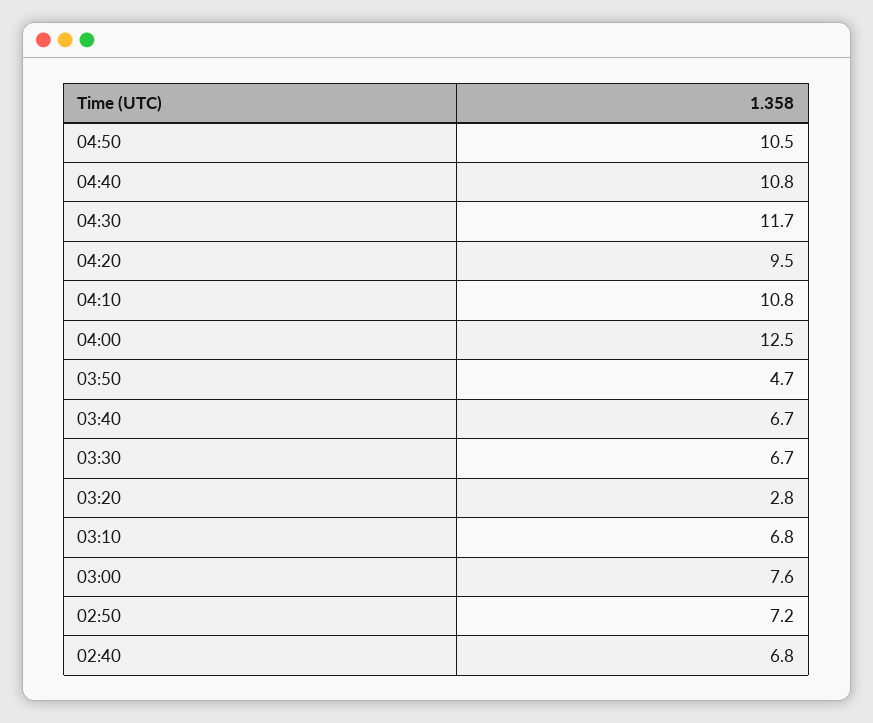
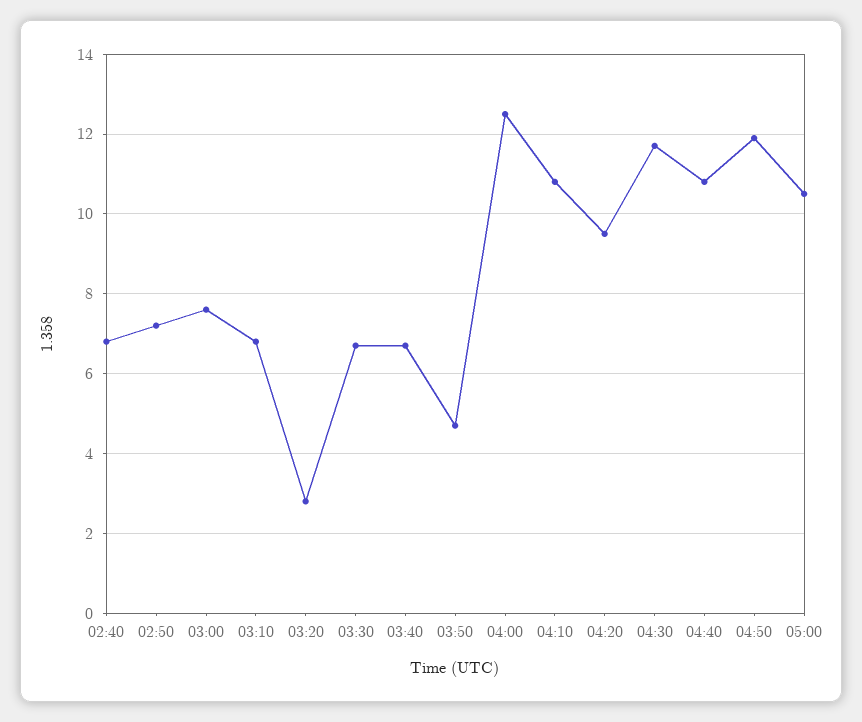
04:50: 10.5 -> 12
05:00: none -> 10.5

